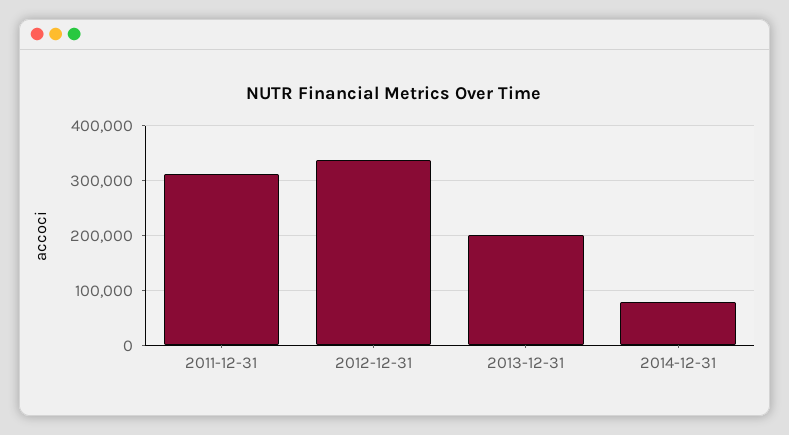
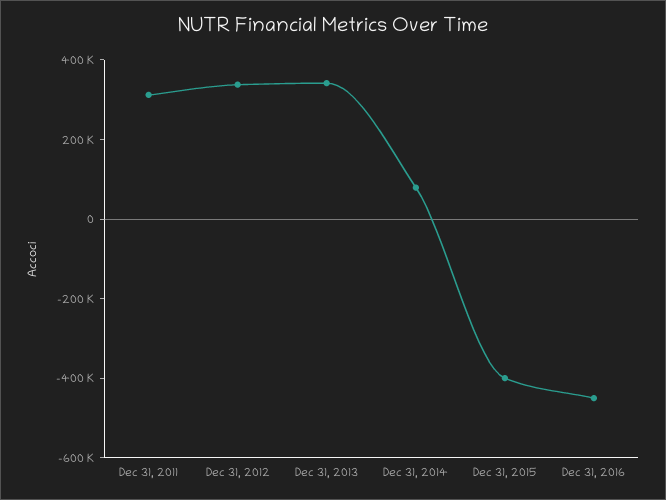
2013-12-31: 200000 -> 350000
Dec 31, 2015: none -> -400000
Dec 31, 2016: none -> -450000

